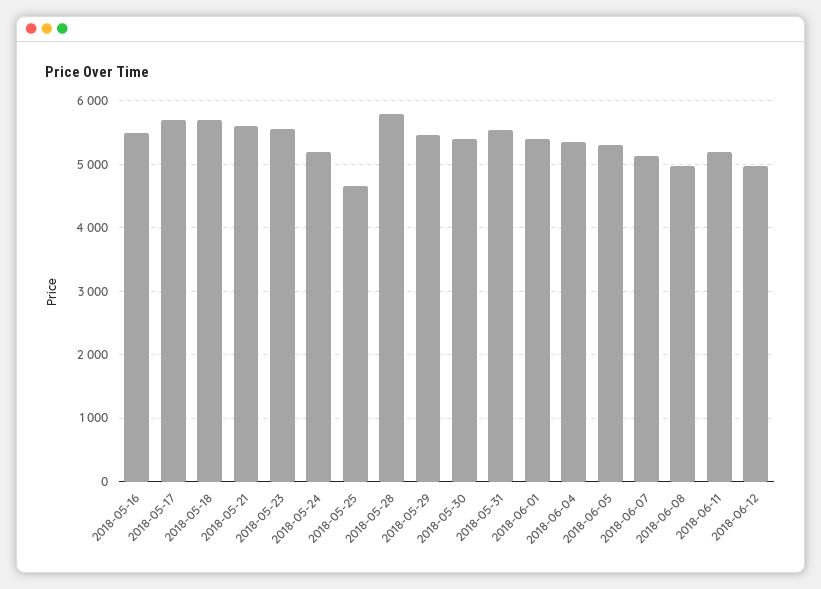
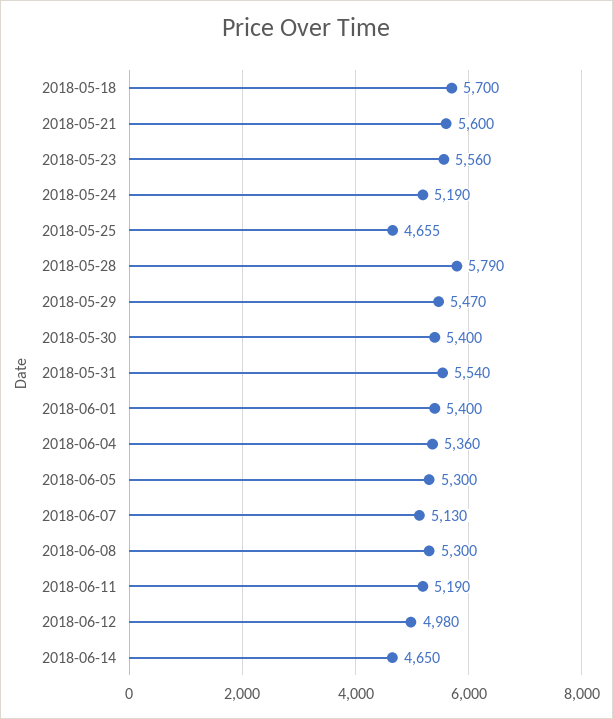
2018-05-16: 5500 -> none
2018-05-17: 5700 -> none
2018-06-08: 5000 -> 5300
2018-06-14: none -> 4650

